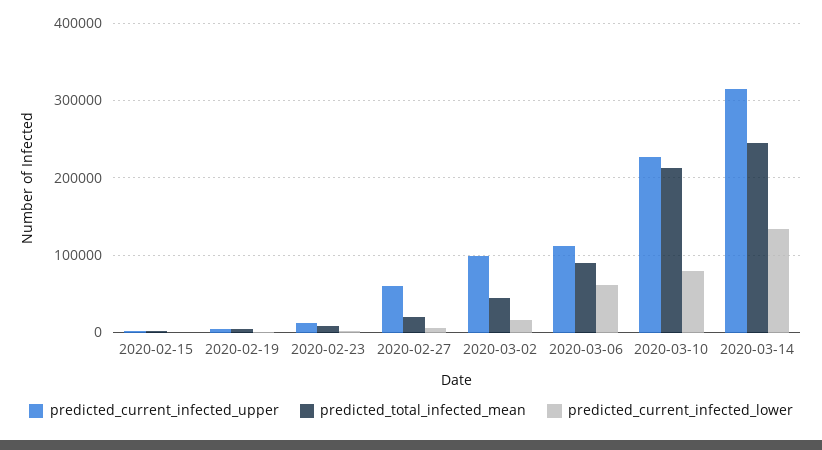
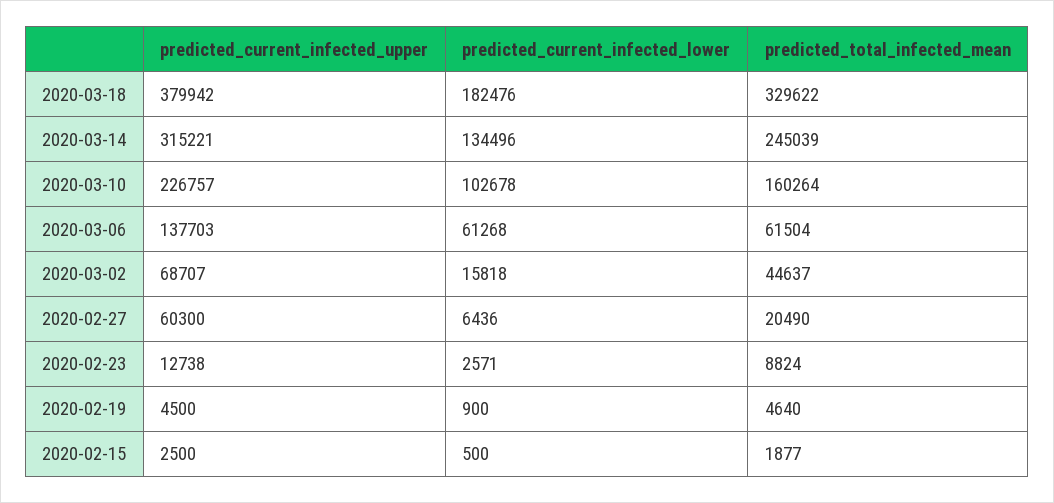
predicted_current_infected_upper, 2020-03-02: 100000 -> 68707
predicted_current_infected_upper, 2020-03-06: 110000 -> 137703
predicted_total_infected_mean, 2020-03-06: 90000 -> 61504
predicted_total_infected_mean, 2020-03-10: 210000 -> 160264
predicted_current_infected_lower, 2020-03-10: 80000 -> 102678
predicted_current_infected_upper, 2020-03-18: none -> 379942
predicted_current_infected_lower, 2020-03-18: none -> 182476
predicted_total_infected_mean, 2020-03-18: none -> 329622

